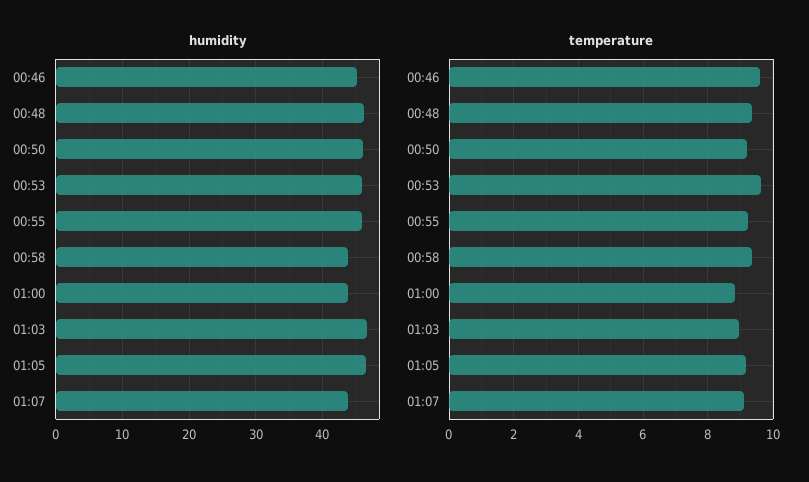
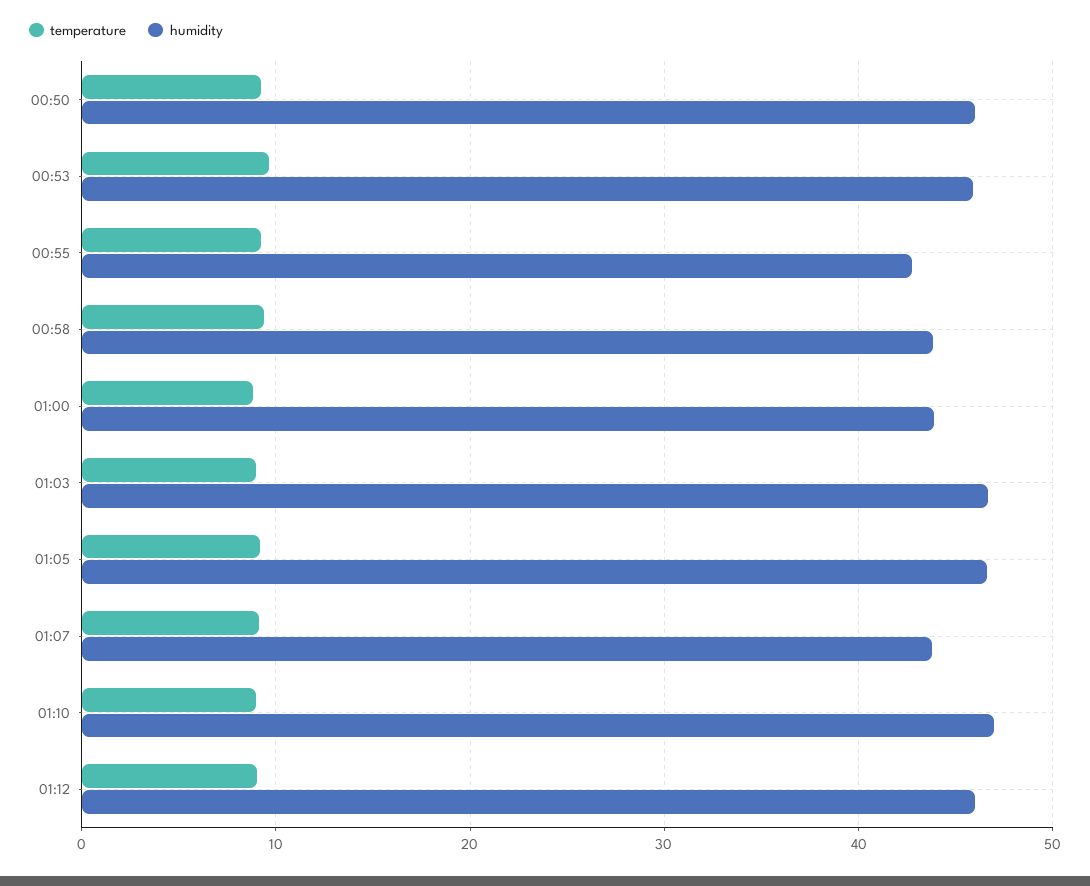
humidity, 00:46: 45 -> none
humidity, 00:48: 46 -> none
humidity, 00:55: 46 -> 43
temperature, 00:46: 9.6 -> none
temperature, 00:48: 9.4 -> none
temperature, 01:10: none -> 9
humidity, 01:10: none -> 47
temperature, 01:12: none -> 9
humidity, 01:12: none -> 46

